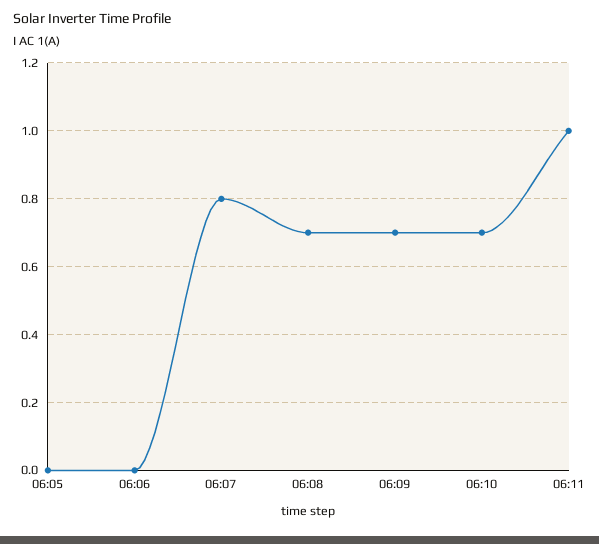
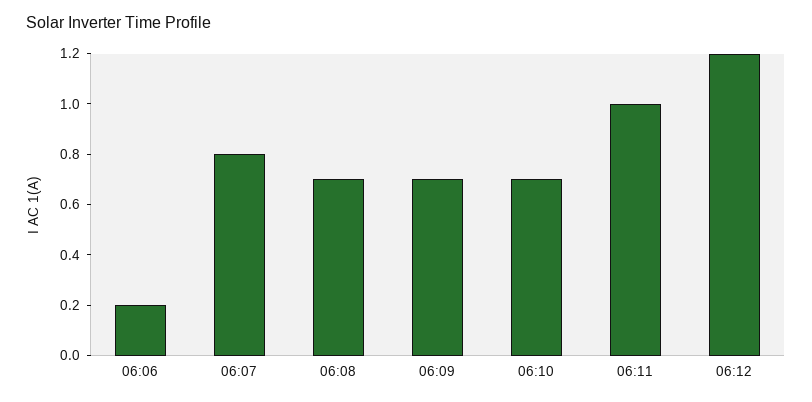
06:05: 0 -> none
06:06: 0 -> 0.2
06:12: none -> 1.2

